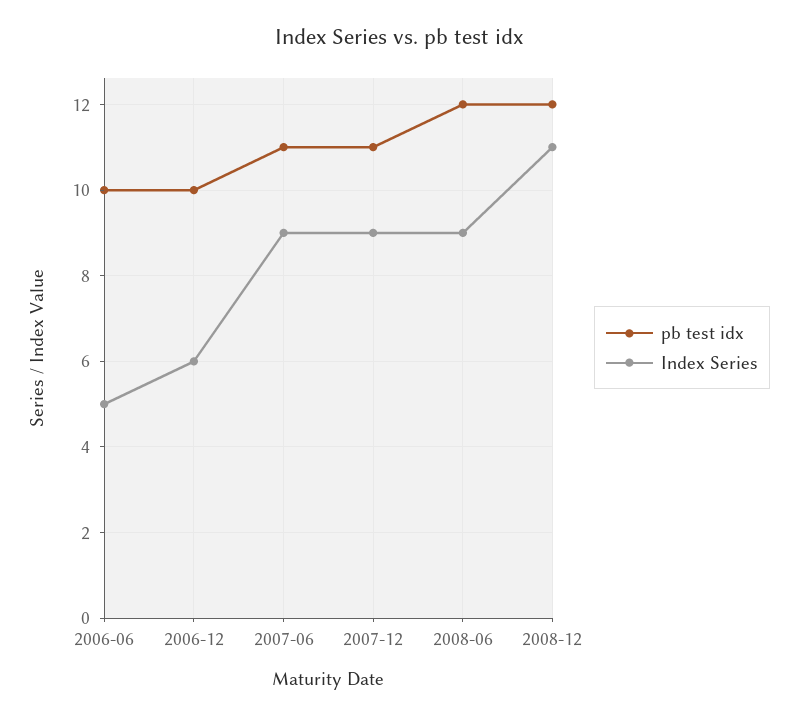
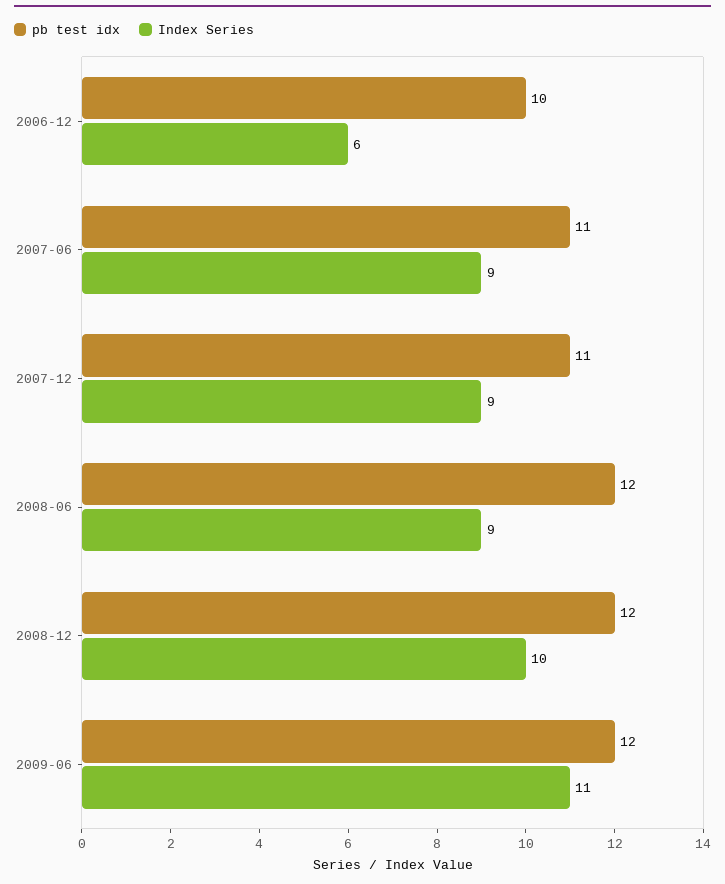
pb test idx, 2006-06: 10 -> none
Index Series, 2006-06: 5 -> none
Index Series, 2008-12: 11 -> 10
pb test idx, 2009-06: none -> 12
Index Series, 2009-06: none -> 11

